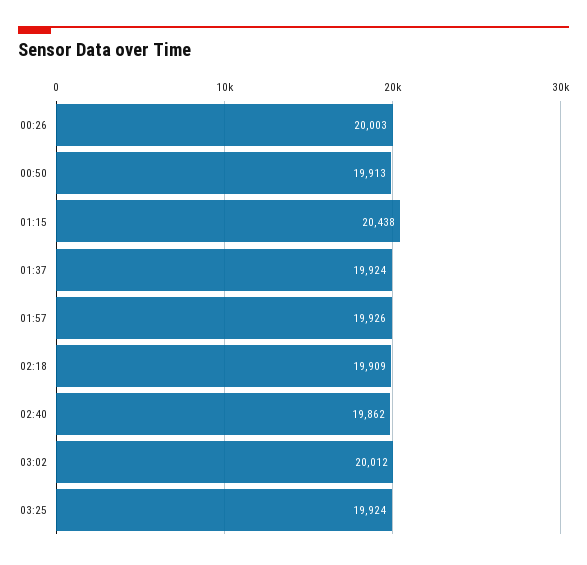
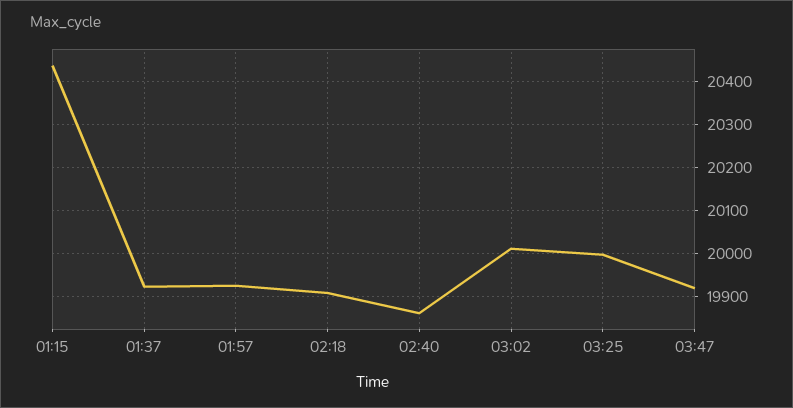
00:26: 20003 -> none
00:50: 19913 -> none
03:25: 19924 -> 20000
03:47: none -> 19920

